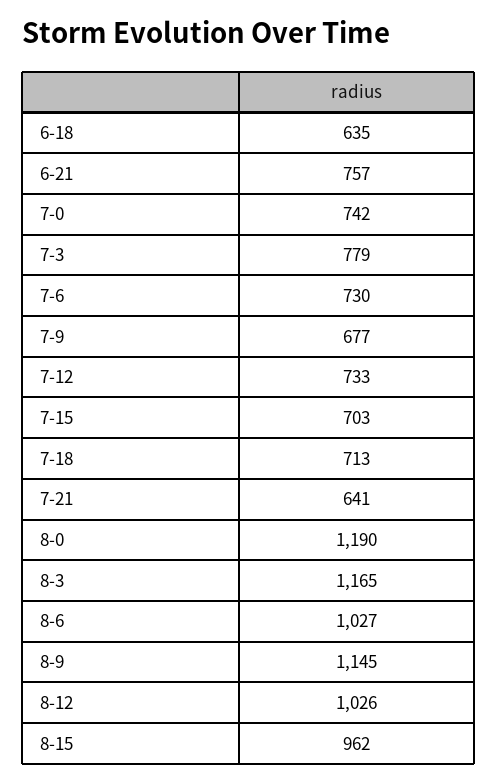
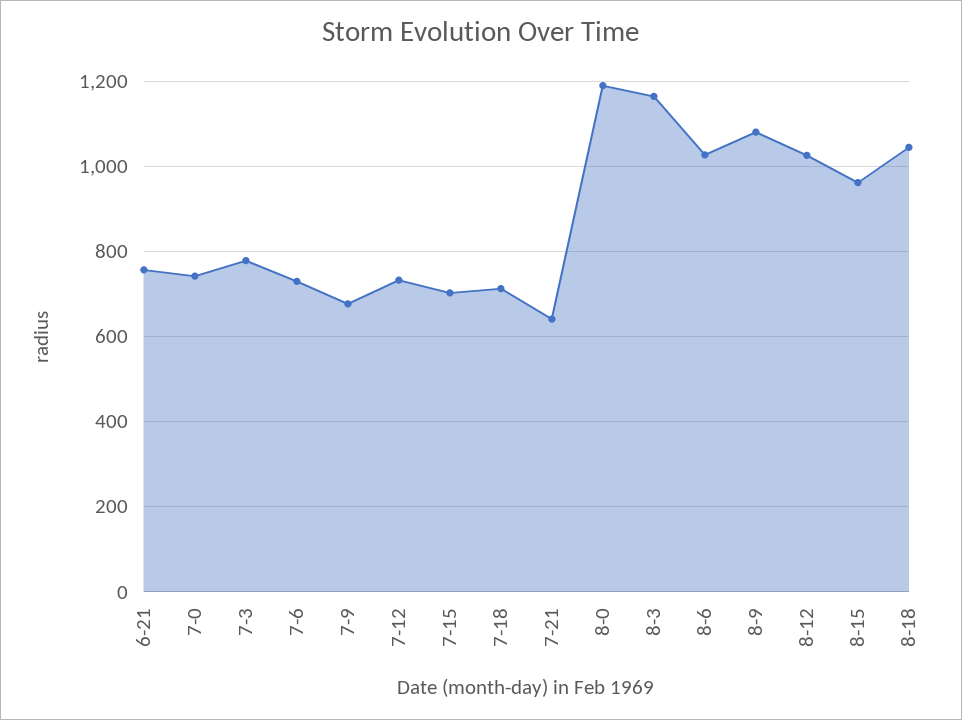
6-18: 635 -> none
8-9: 1145 -> 1080
8-18: none -> 1040

